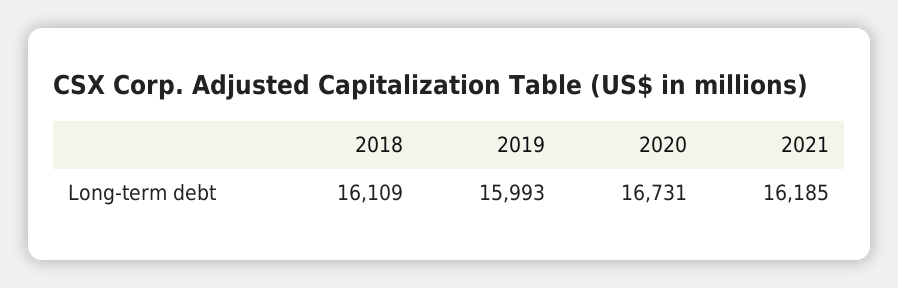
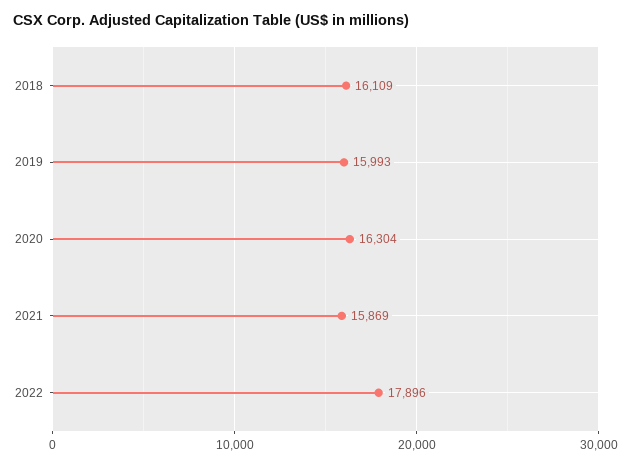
2020: 16731 -> 16304
2021: 16185 -> 15869
2022: none -> 17896

